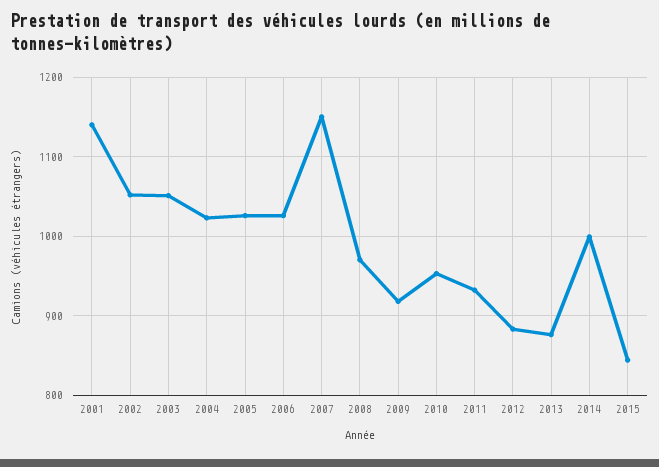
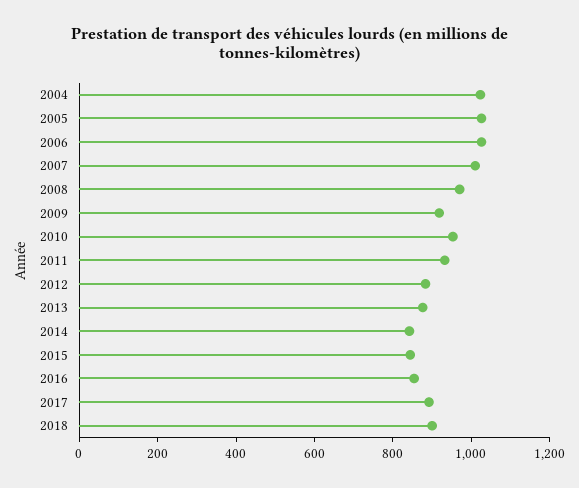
2001: 1140 -> none
2002: 1050 -> none
2003: 1050 -> none
2007: 1150 -> 1000
2014: 1000 -> 850
2016: none -> 850
2017: none -> 900
2018: none -> 900

